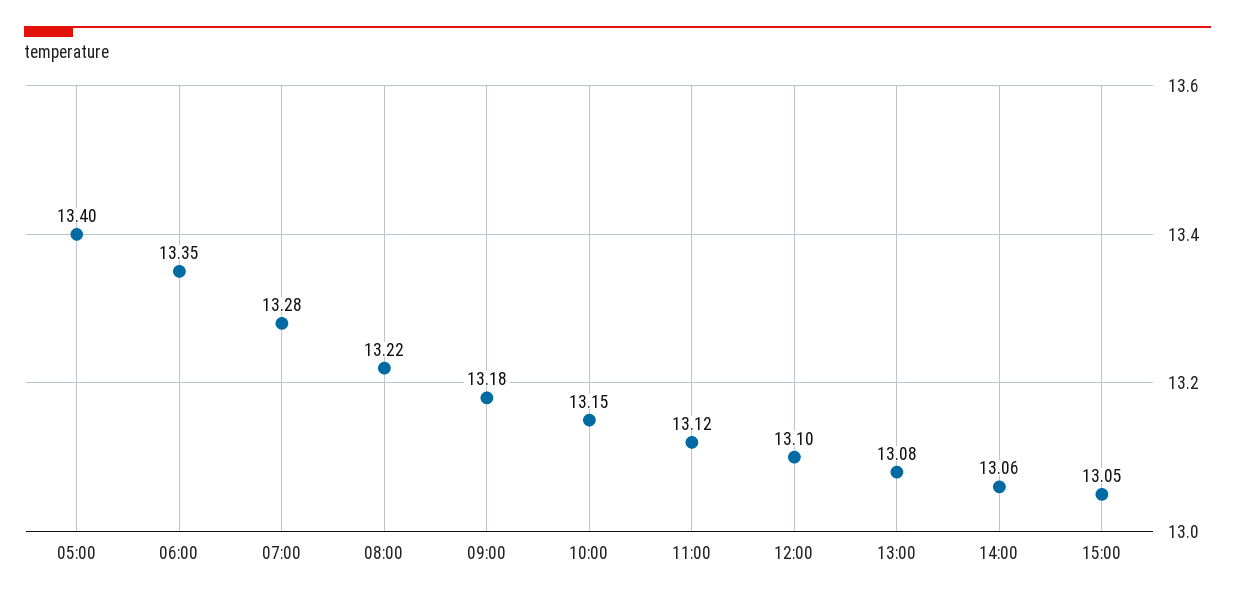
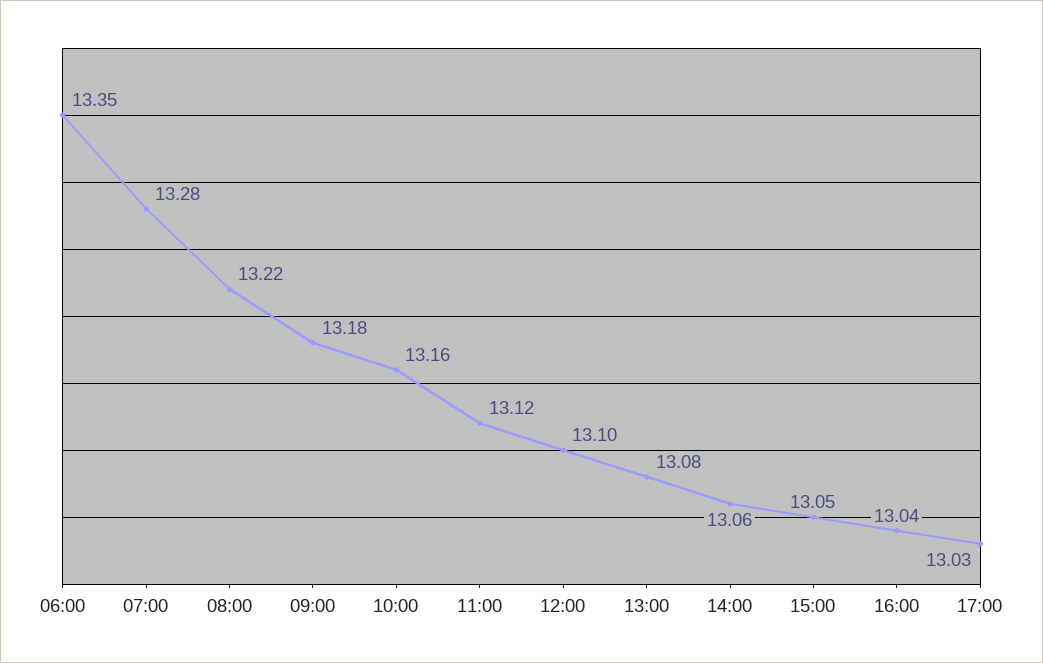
05:00: 13.4 -> none
10:00: 13.15 -> 13.16
16:00: none -> 13.04
17:00: none -> 13.03

